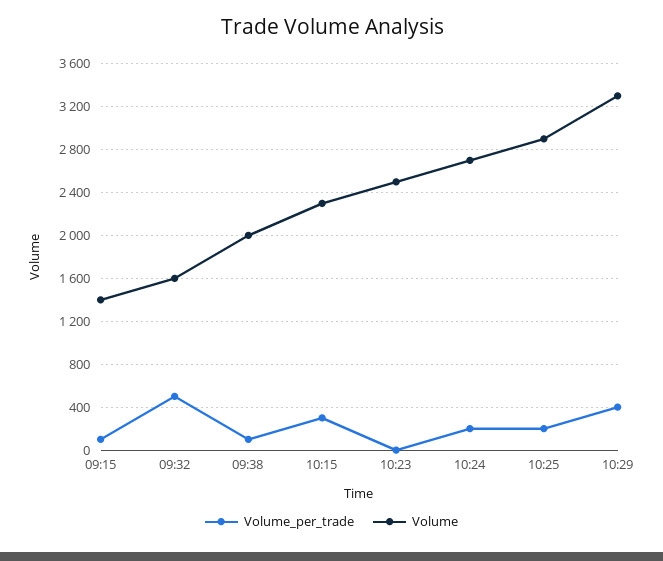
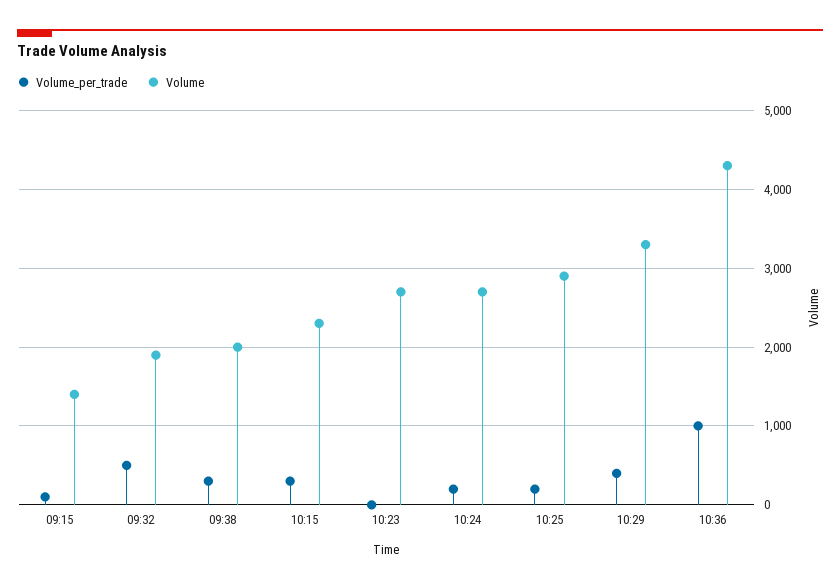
Volume, 09:32: 1600 -> 1900
Volume_per_trade, 09:38: 100 -> 300
Volume, 10:23: 2500 -> 2700
Volume_per_trade, 10:36: none -> 1000
Volume, 10:36: none -> 4300

